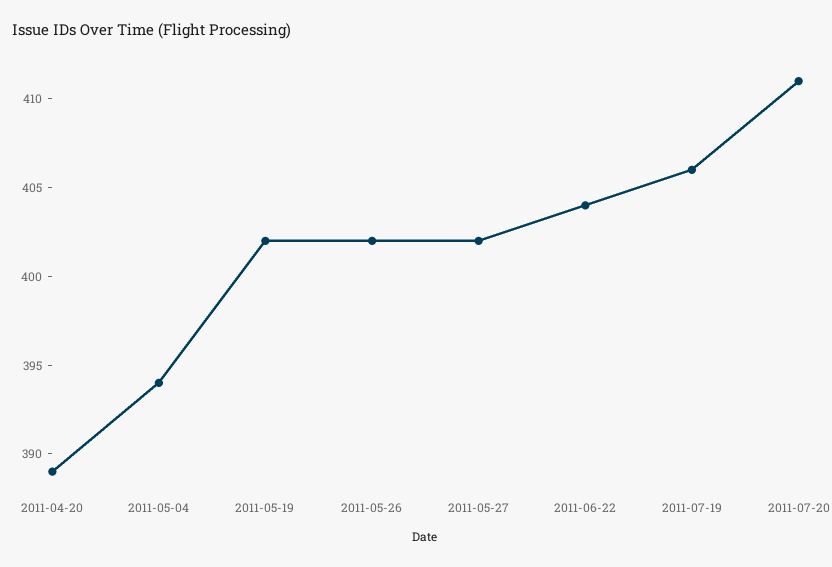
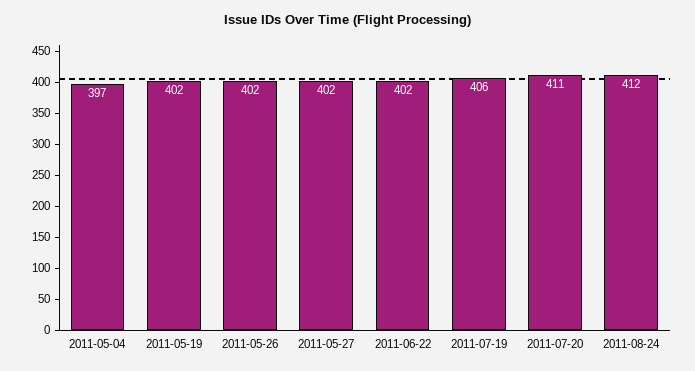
2011-04-20: 389 -> none
2011-05-04: 394 -> 397
2011-06-22: 404 -> 402
2011-08-24: none -> 412

